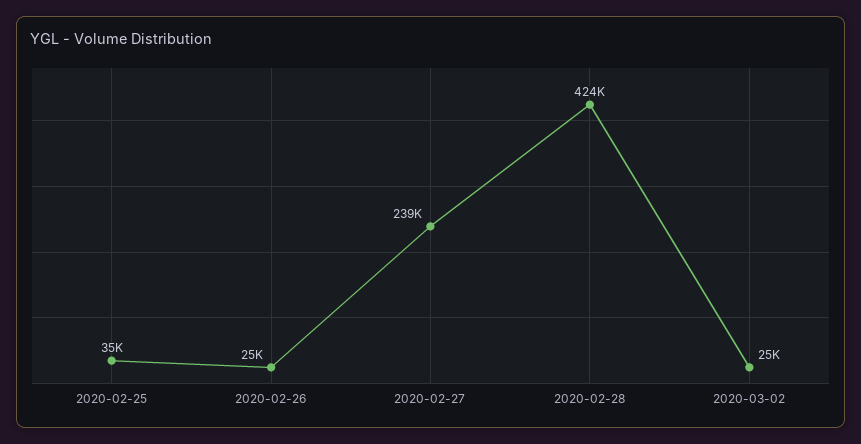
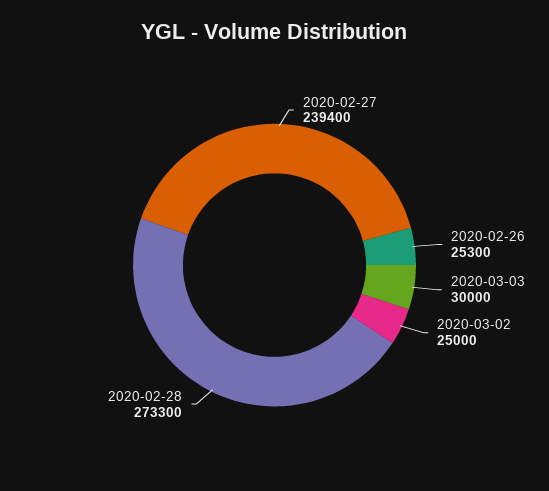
2020-02-25: 35000 -> none
2020-02-28: 424000 -> 273300
2020-03-03: none -> 30000

